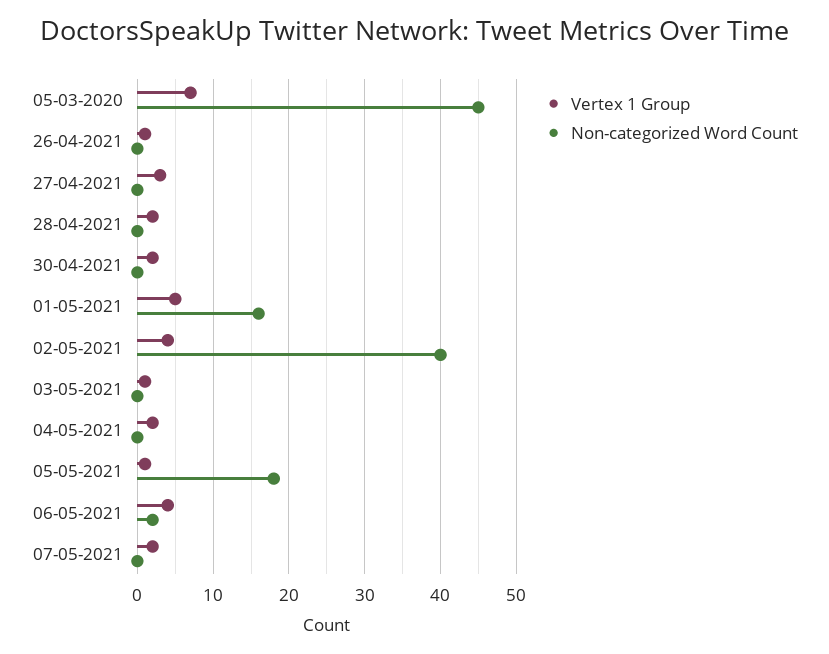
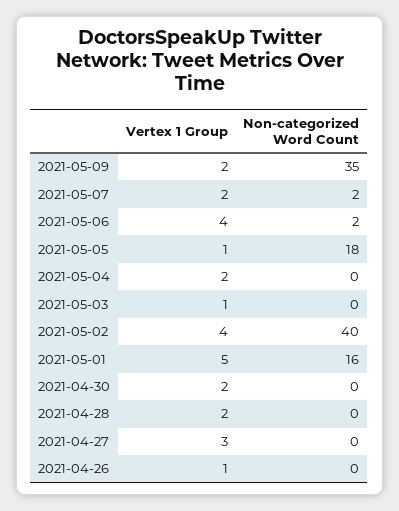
Vertex 1 Group, 05-03-2020: 7 -> none
Non-categorized Word Count, 05-03-2020: 45 -> none
Non-categorized Word Count, 07-05-2021: 0 -> 2
Vertex 1 Group, 2021-05-09: none -> 2
Non-categorized Word Count, 2021-05-09: none -> 35

